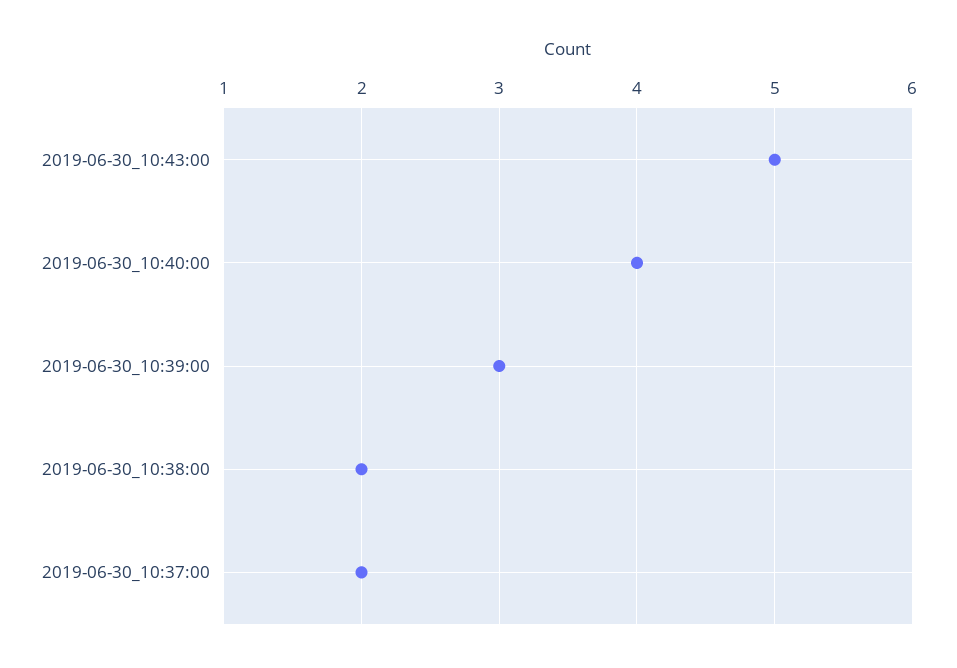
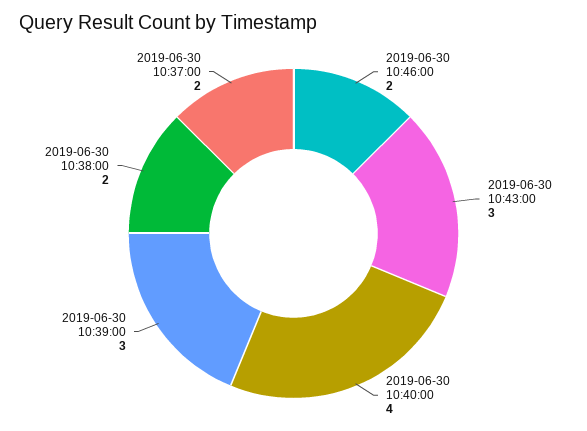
2019-06-30_10:43:00: 5 -> 3
2019-06-30 10:46:00: none -> 2

